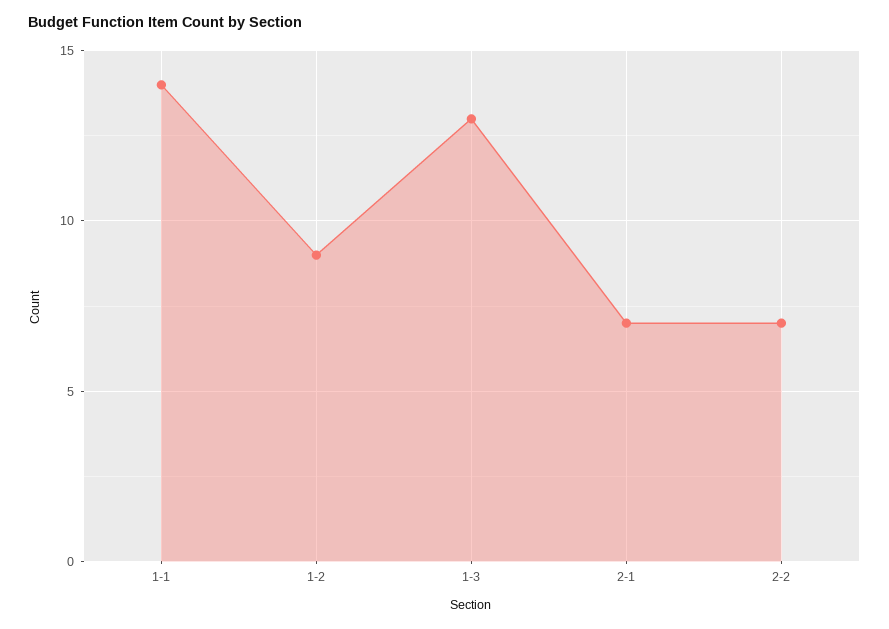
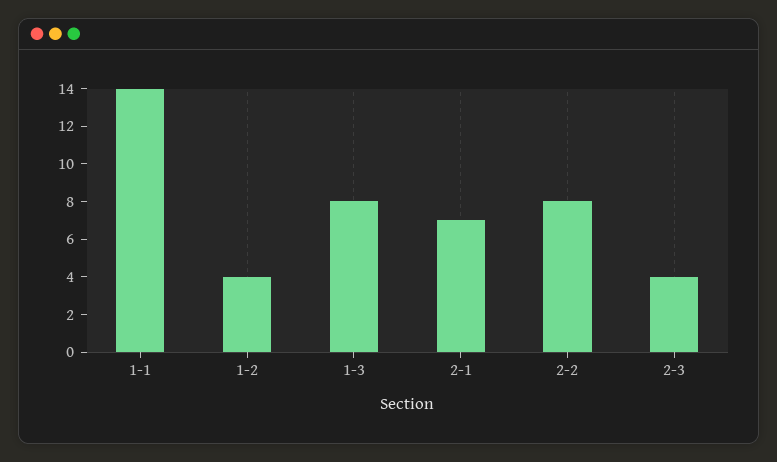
1-2: 9 -> 4
1-3: 13 -> 8
2-2: 7 -> 8
2-3: none -> 4

